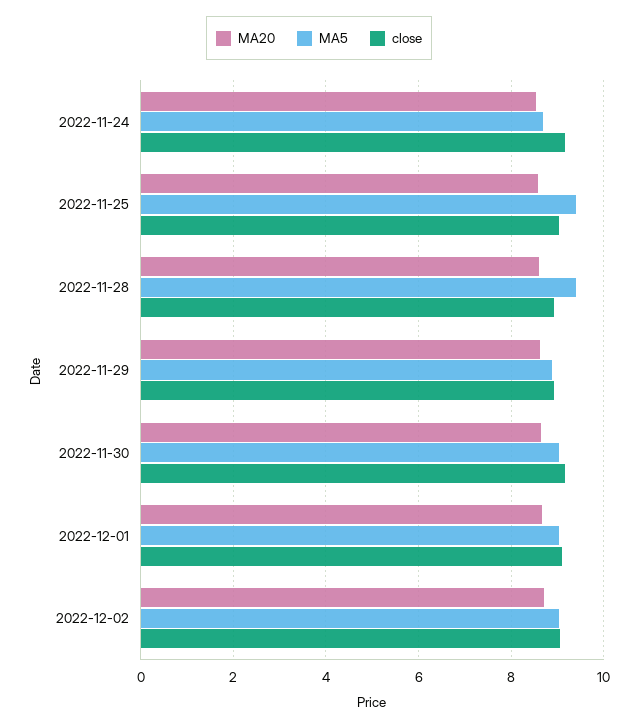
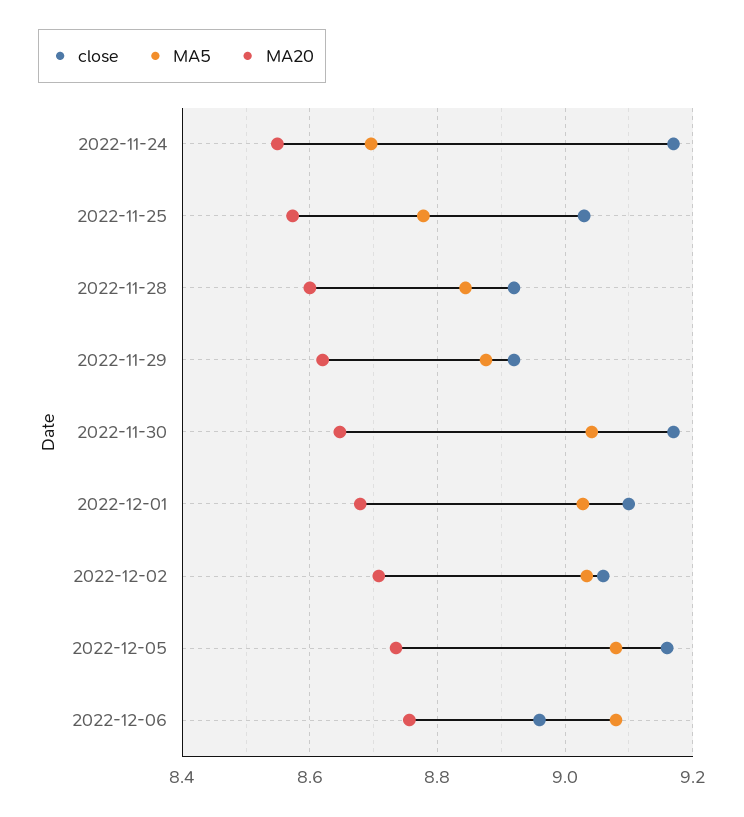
MA5, 2022-11-25: 9.4 -> 8.78
MA5, 2022-11-28: 9.4 -> 8.84
close, 2022-12-05: none -> 9.16
MA5, 2022-12-05: none -> 9.08
MA20, 2022-12-05: none -> 8.74
close, 2022-12-06: none -> 8.96
MA5, 2022-12-06: none -> 9.08
MA20, 2022-12-06: none -> 8.76

